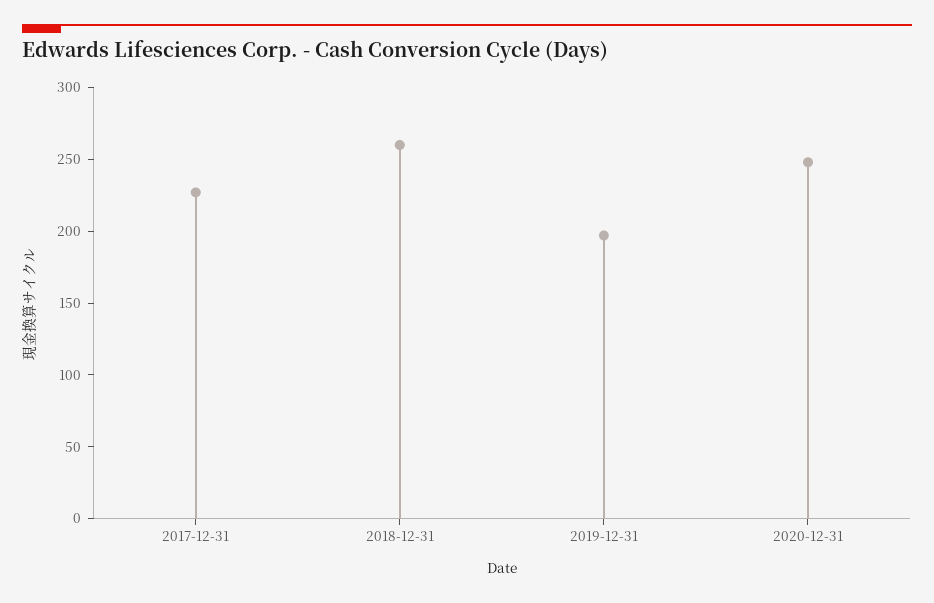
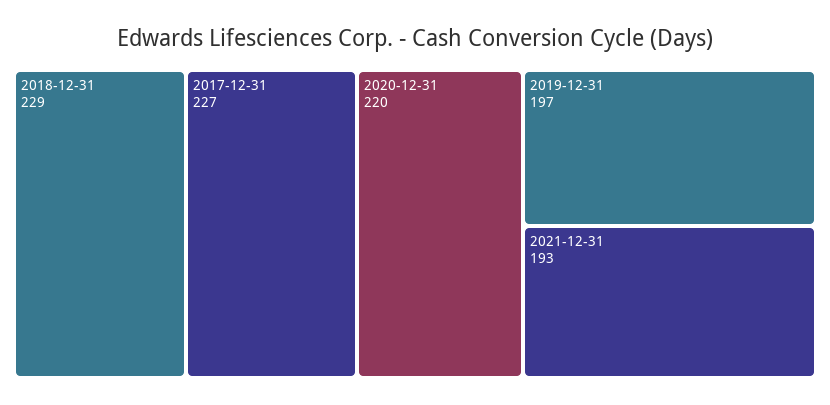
2018-12-31: 260 -> 229
2020-12-31: 250 -> 220
2021-12-31: none -> 193

